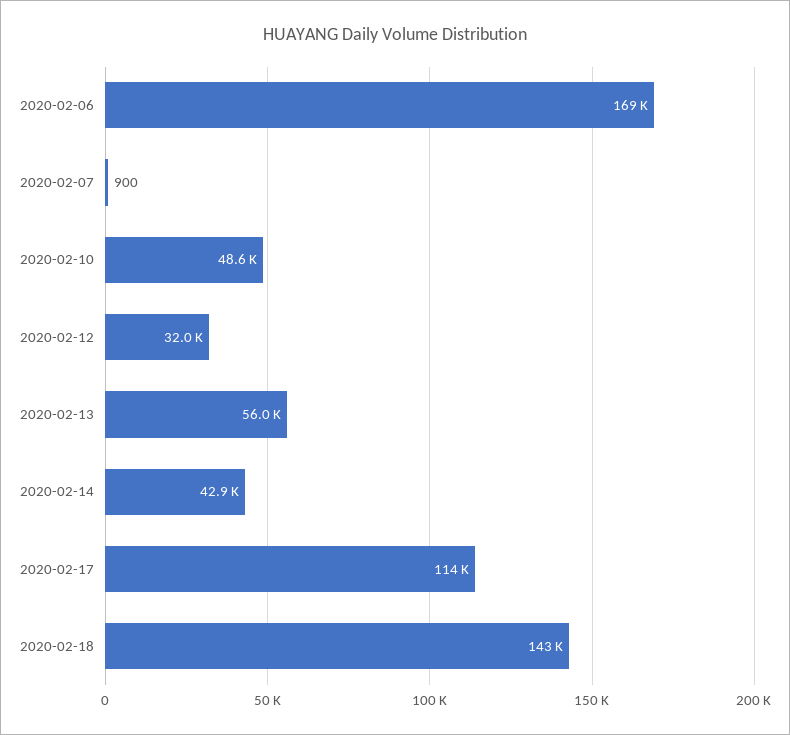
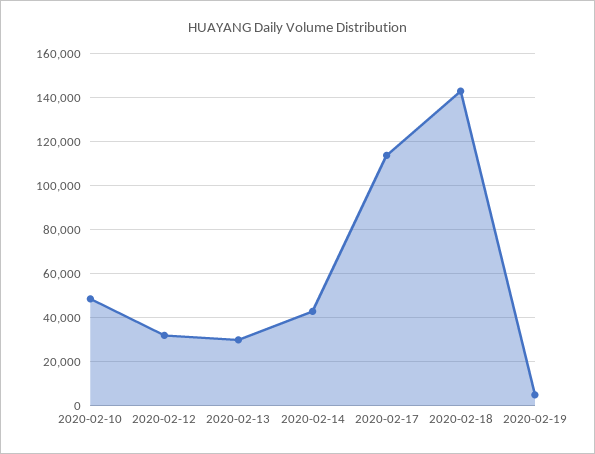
2020-02-06: 169000 -> none
2020-02-07: 900 -> none
2020-02-13: 56000 -> 30000
2020-02-19: none -> 5000

